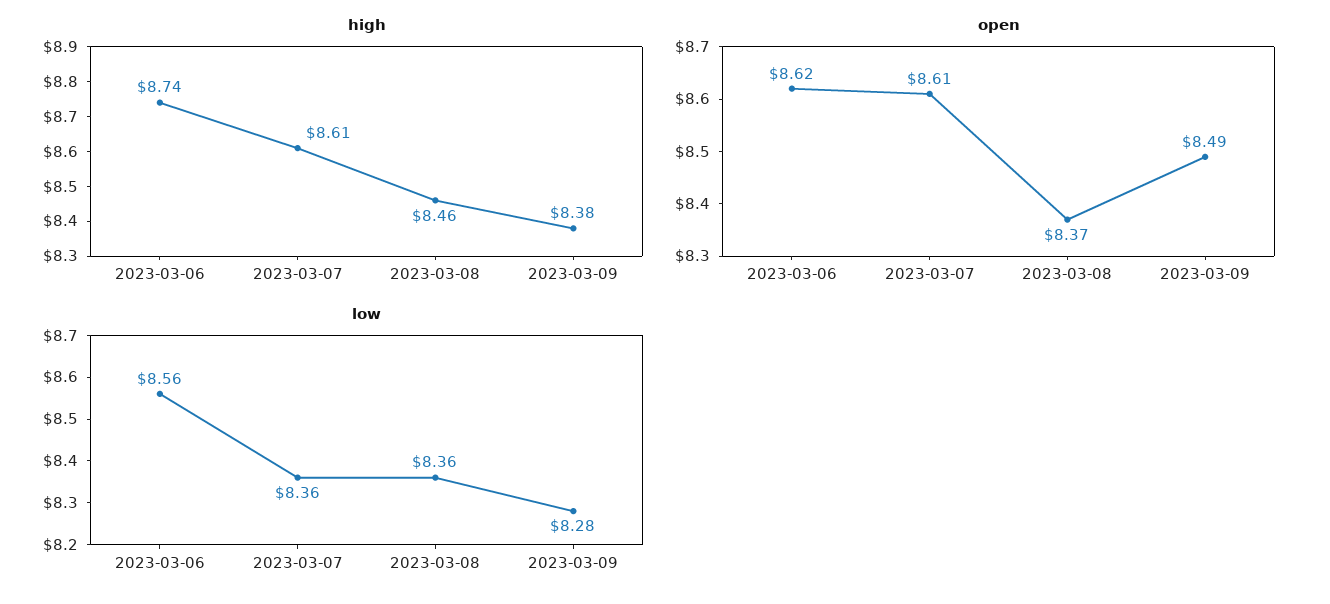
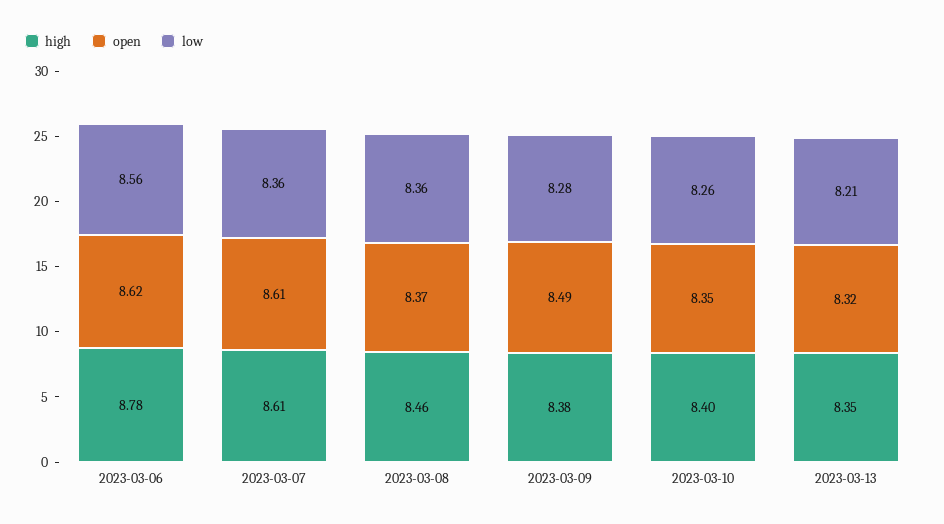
high, 2023-03-06: 8.74 -> 8.78
high, 2023-03-10: none -> 8.4
open, 2023-03-10: none -> 8.35
low, 2023-03-10: none -> 8.26
high, 2023-03-13: none -> 8.35
open, 2023-03-13: none -> 8.32
low, 2023-03-13: none -> 8.21

